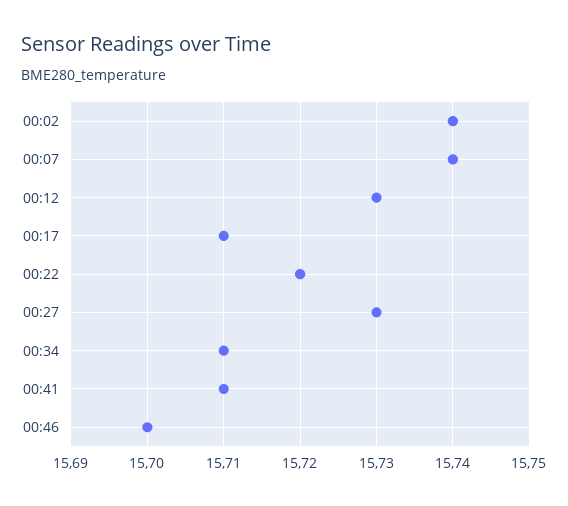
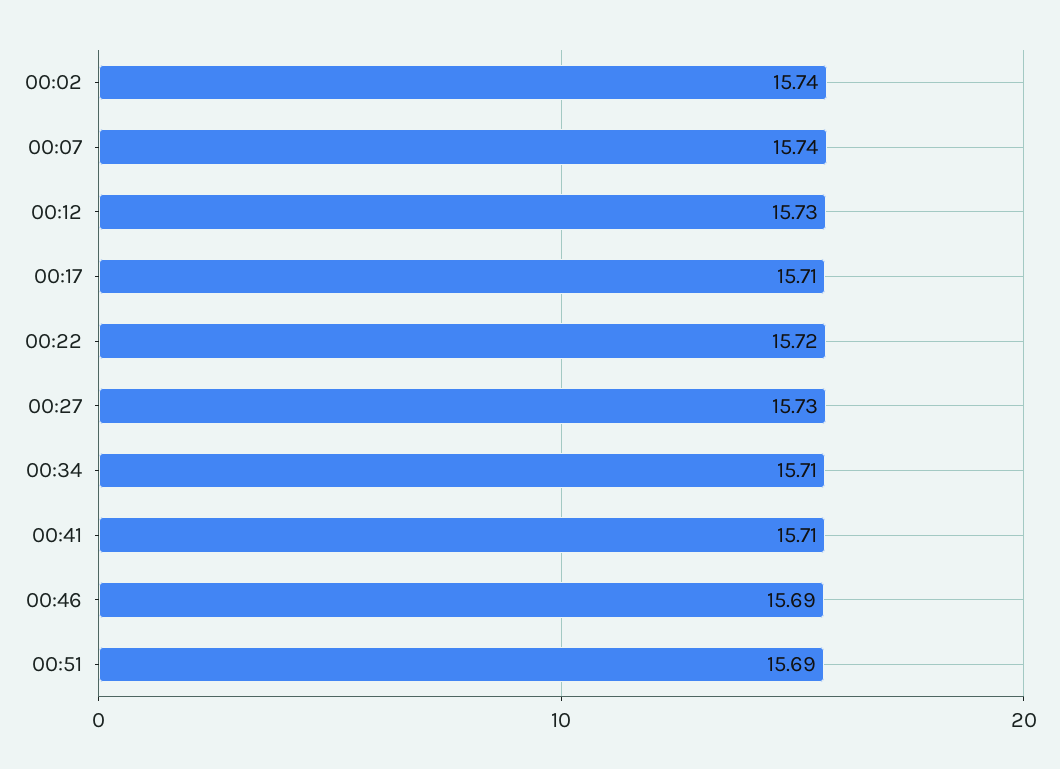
00:46: 15.7 -> 15.69
00:51: none -> 15.69

